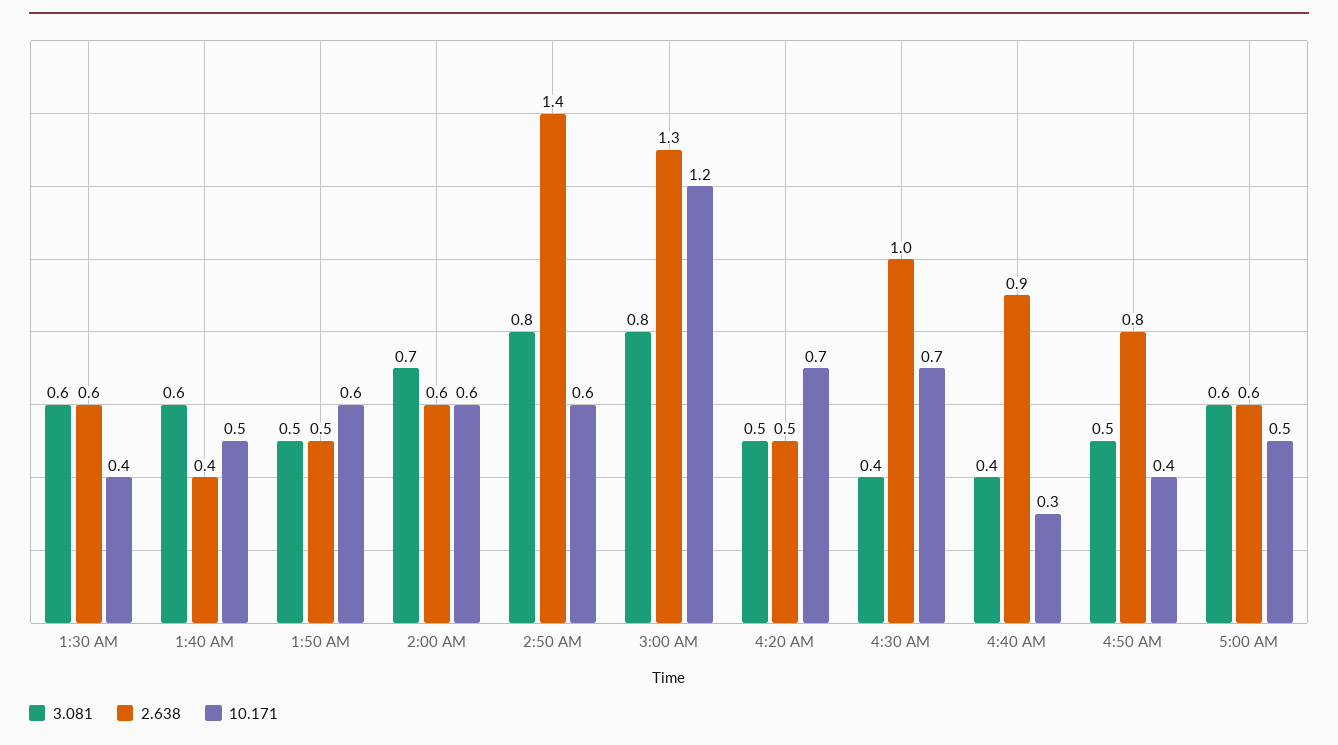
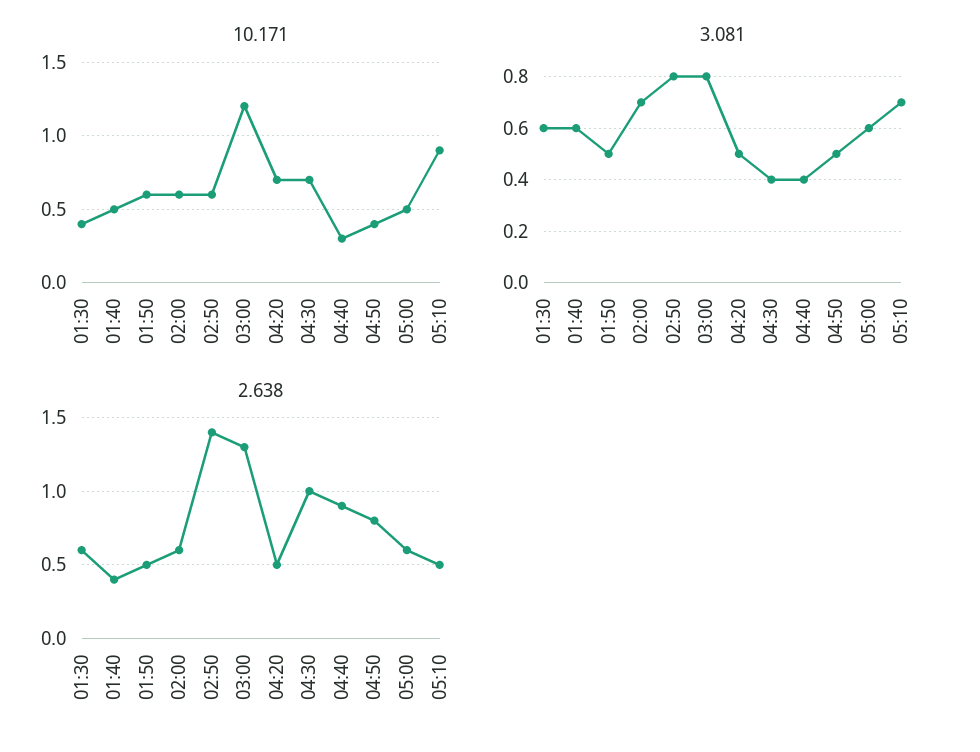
10.171, 05:10: none -> 0.9
3.081, 05:10: none -> 0.7
2.638, 05:10: none -> 0.5

